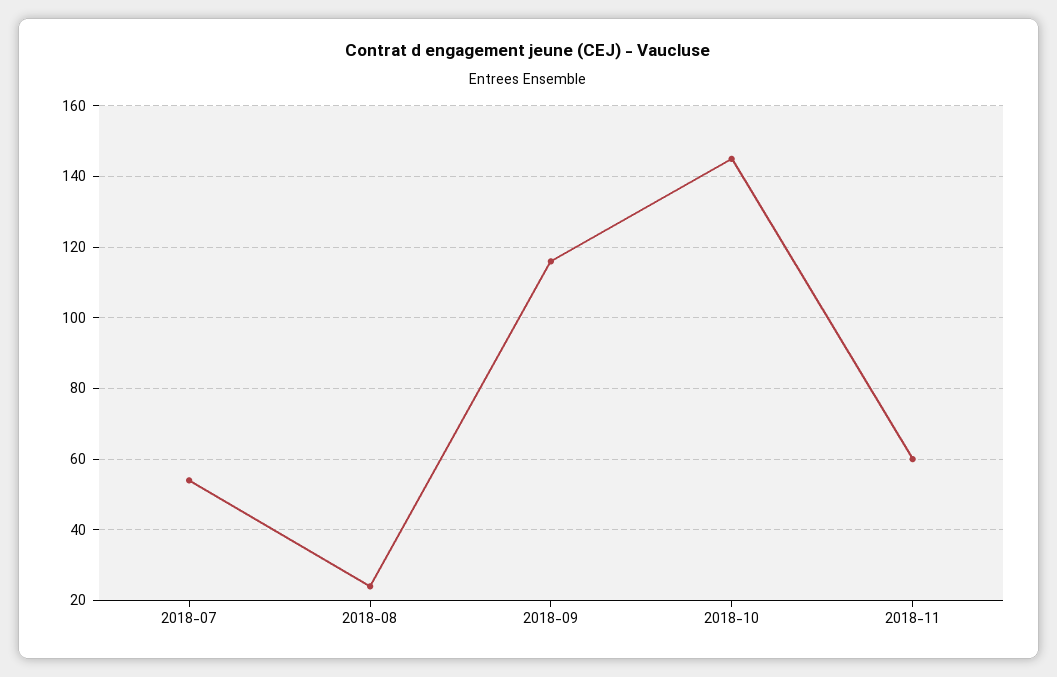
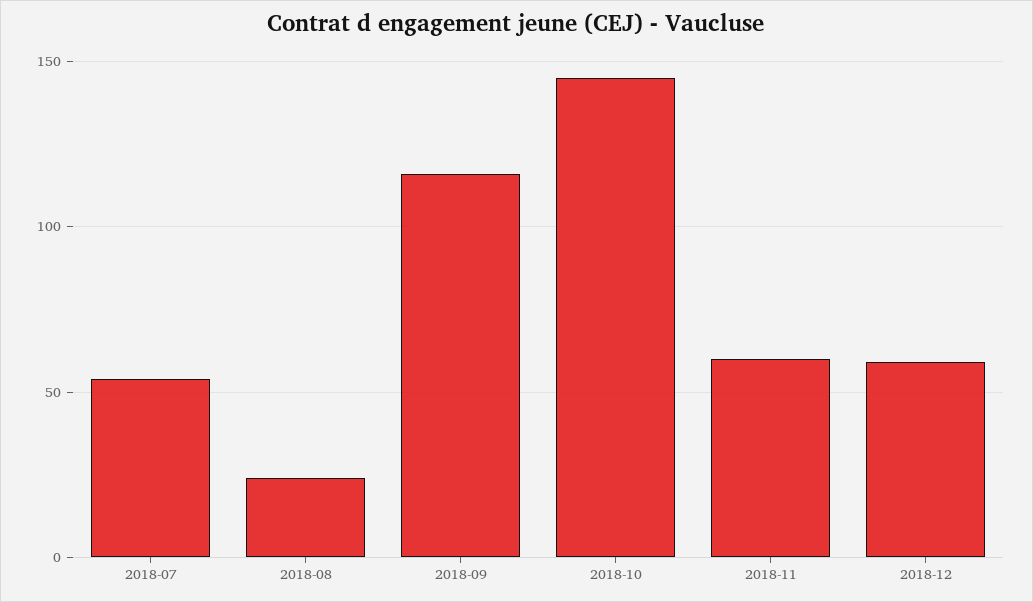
2018-12: none -> 60

